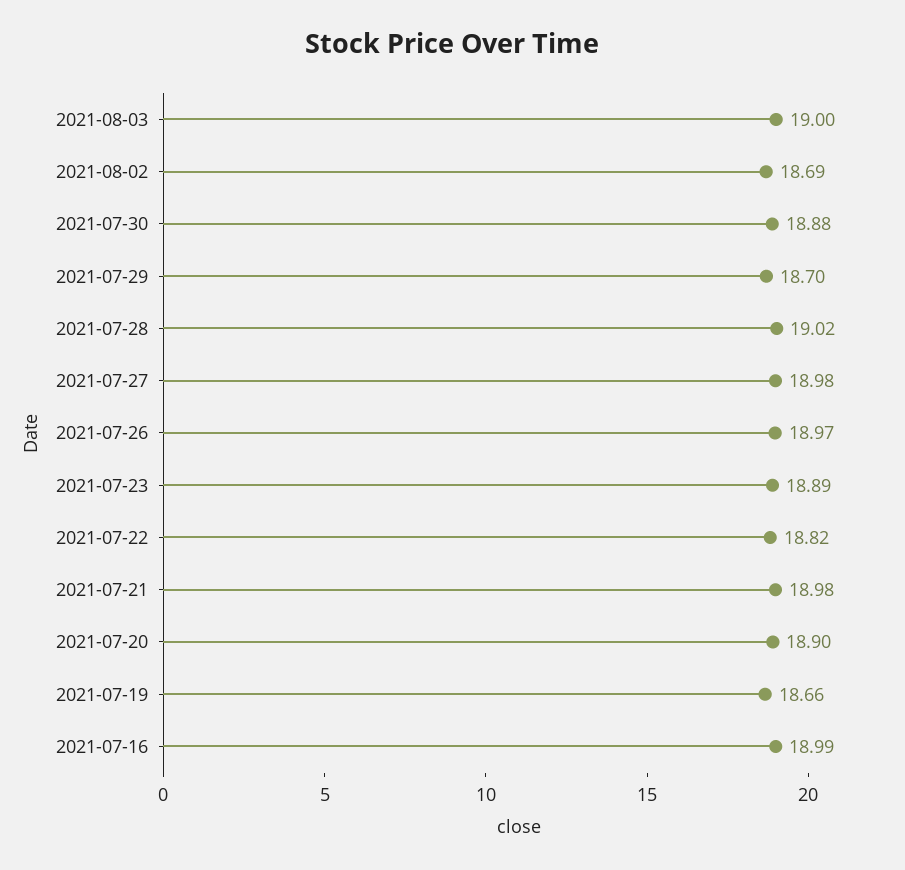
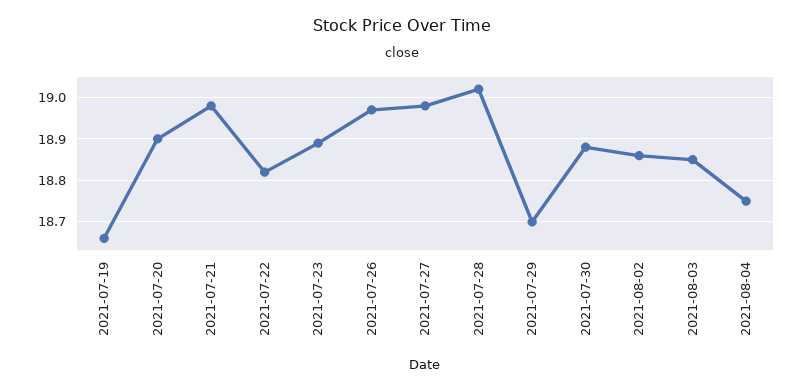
2021-08-03: 19 -> 18.85
2021-08-02: 18.69 -> 18.85
2021-07-16: 18.99 -> none
2021-08-04: none -> 18.75

